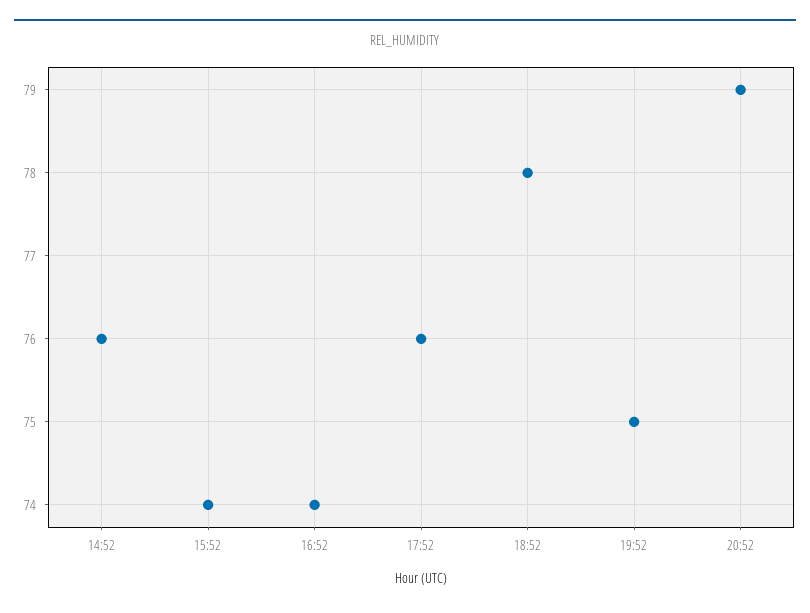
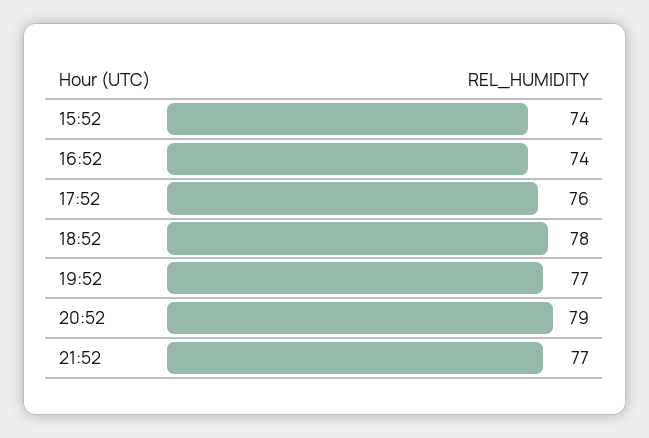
14:52: 76 -> none
19:52: 75 -> 77
21:52: none -> 77

